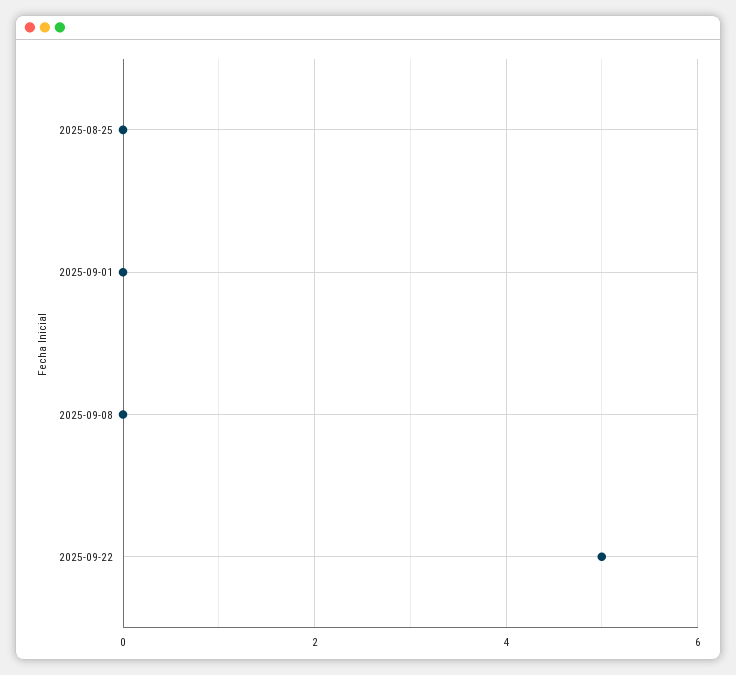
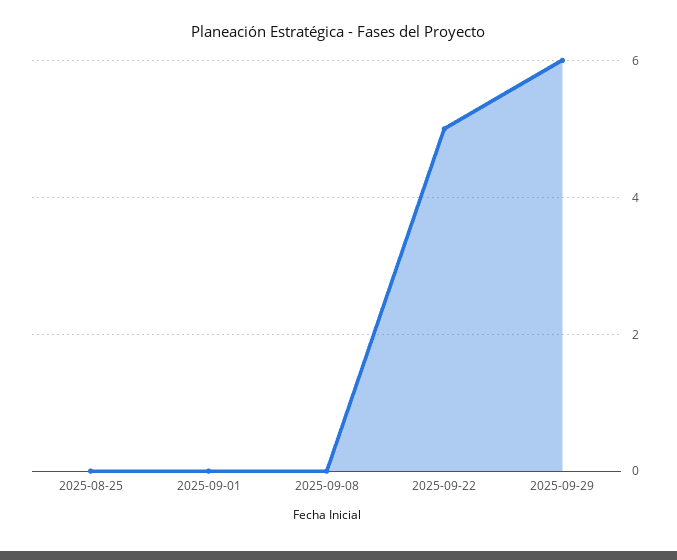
2025-09-29: none -> 6

